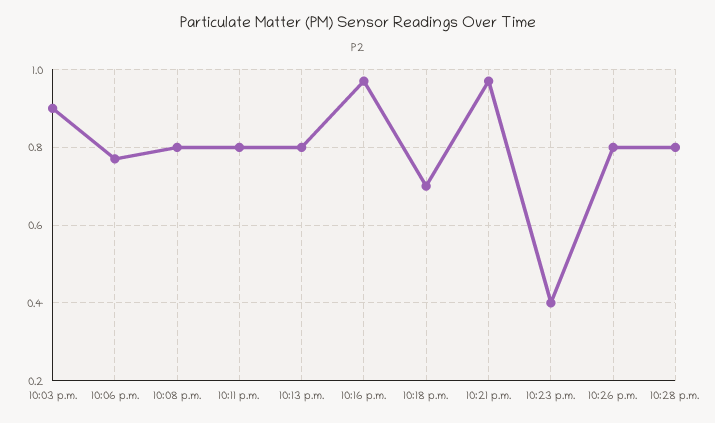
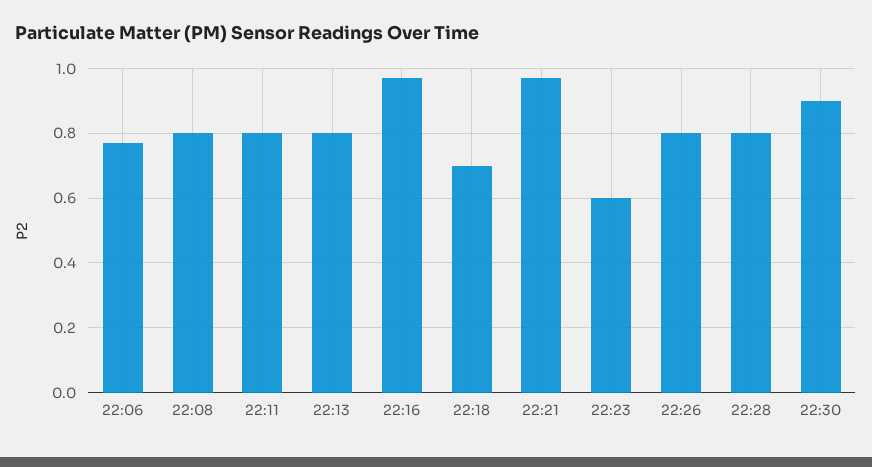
10:03 p.m.: 0.9 -> none
10:23 p.m.: 0.4 -> 0.6
22:30: none -> 0.9

